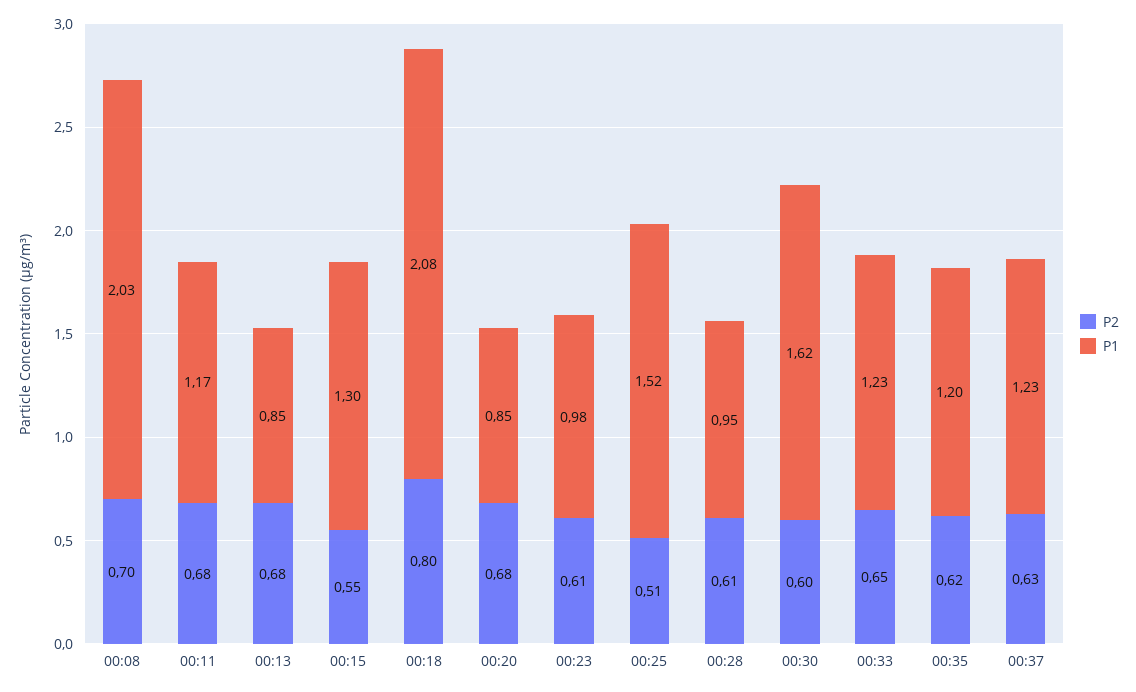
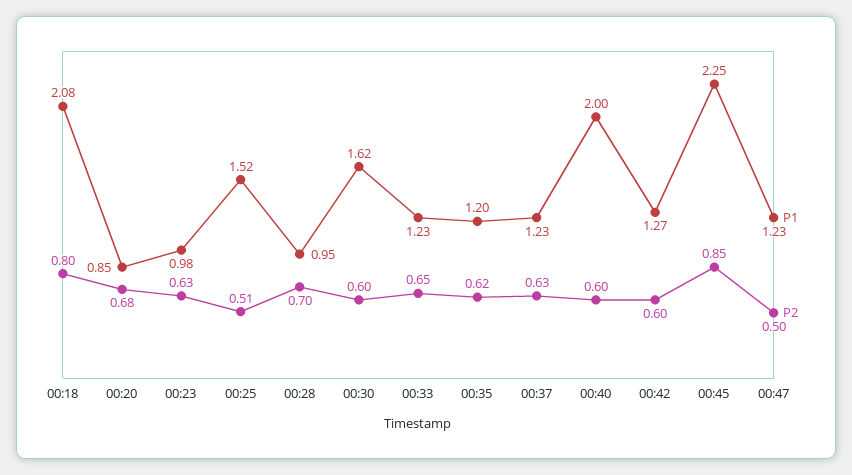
P2, 00:08: 0.7 -> none
P1, 00:08: 2.03 -> none
P2, 00:11: 0.68 -> none
P1, 00:11: 1.17 -> none
P2, 00:13: 0.68 -> none
P1, 00:13: 0.85 -> none
P2, 00:15: 0.55 -> none
P1, 00:15: 1.3 -> none
P2, 00:23: 0.61 -> 0.63
P2, 00:28: 0.61 -> 0.7
P1, 00:40: none -> 2
P2, 00:40: none -> 0.6
P1, 00:42: none -> 1.27
P2, 00:42: none -> 0.6
P1, 00:45: none -> 2.25
P2, 00:45: none -> 0.85
P1, 00:47: none -> 1.23
P2, 00:47: none -> 0.5

